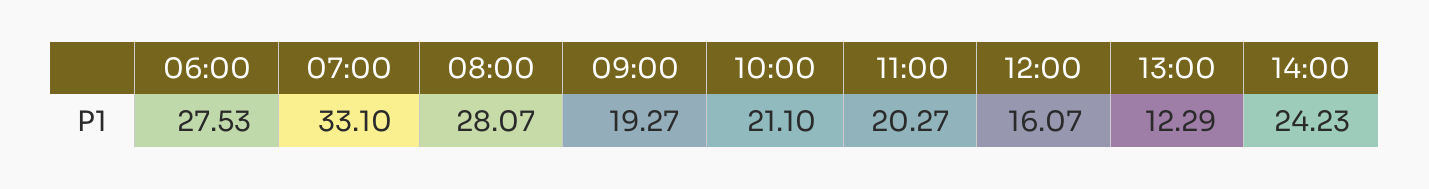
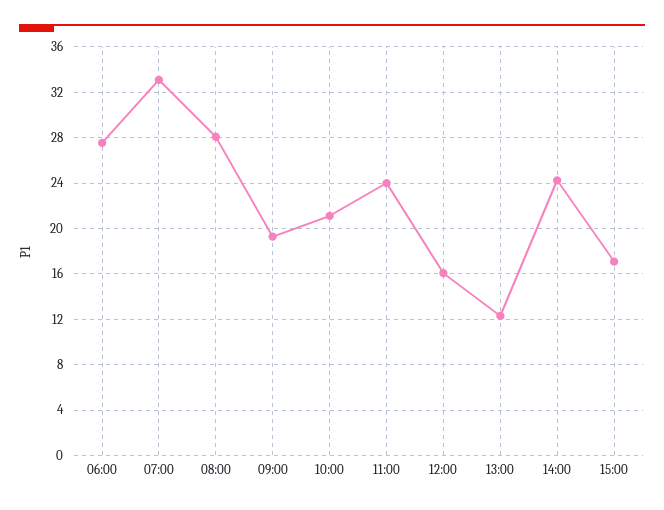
11:00: 20.27 -> 24
15:00: none -> 17

